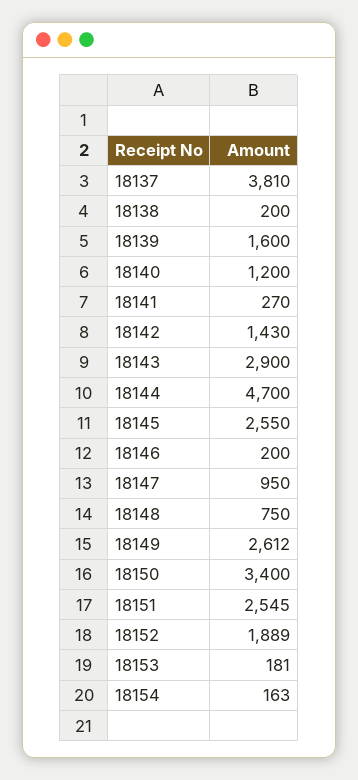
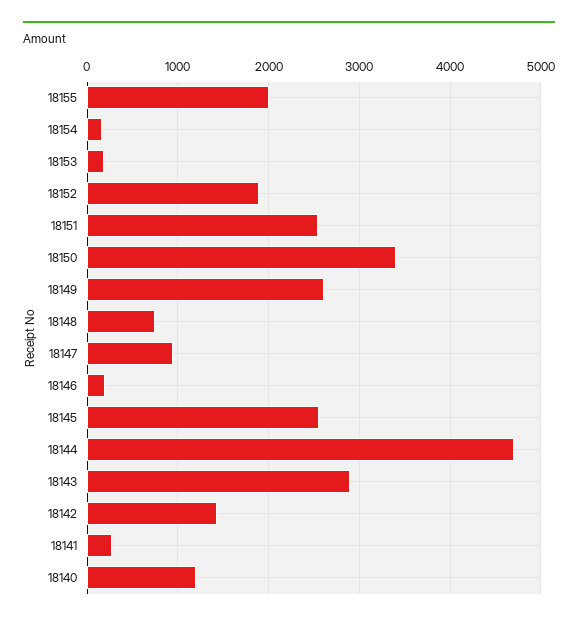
18137: 3810 -> none
18138: 200 -> none
18139: 1600 -> none
18155: none -> 2000

